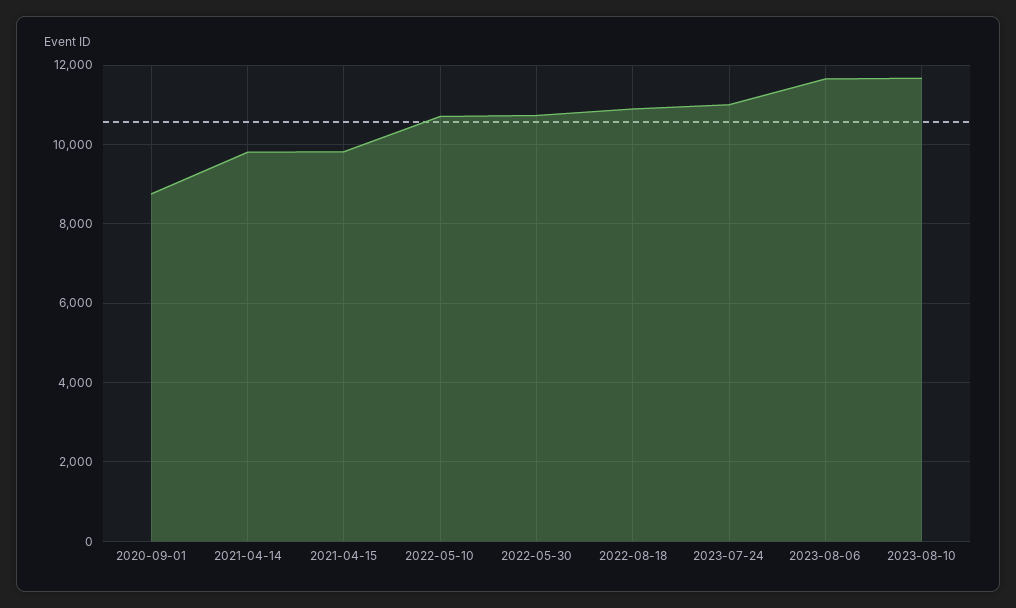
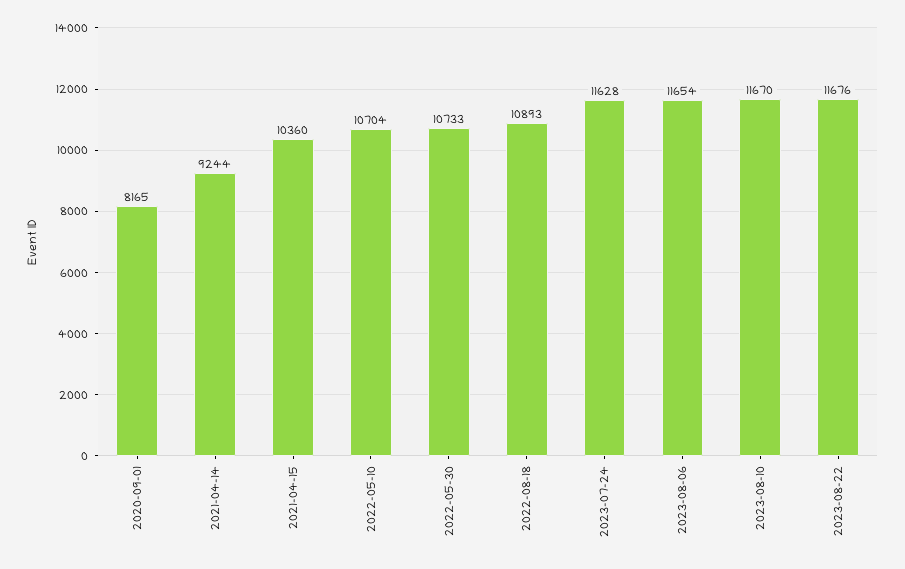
2020-09-01: 8800 -> 8165
2021-04-14: 9800 -> 9244
2021-04-15: 9800 -> 10360
2023-07-24: 11000 -> 11628
2023-08-22: none -> 11676

